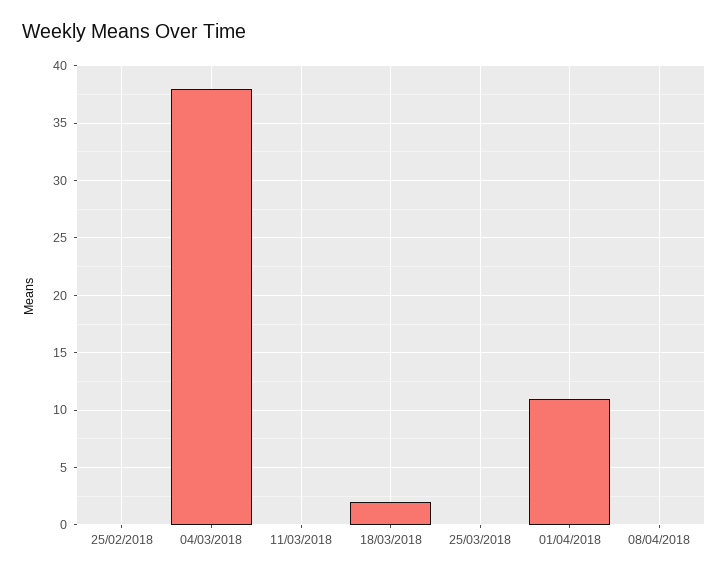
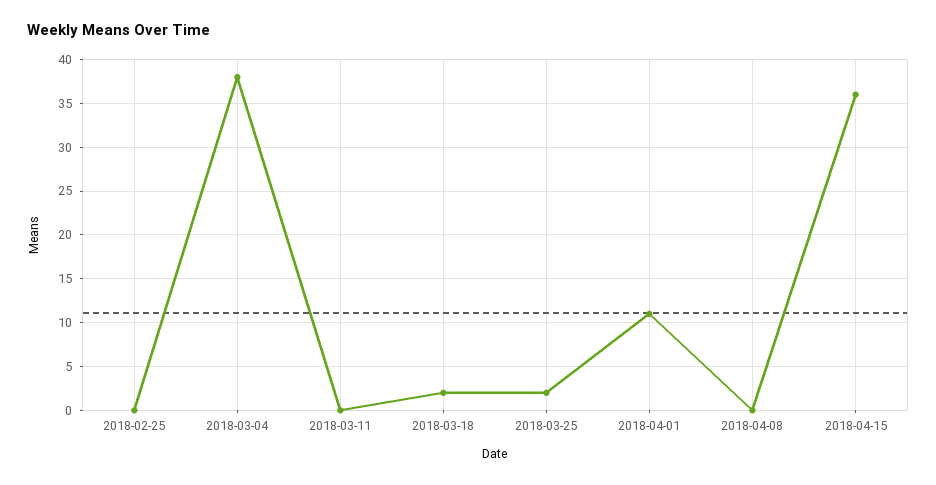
25/03/2018: 0 -> 2
2018-04-15: none -> 36

